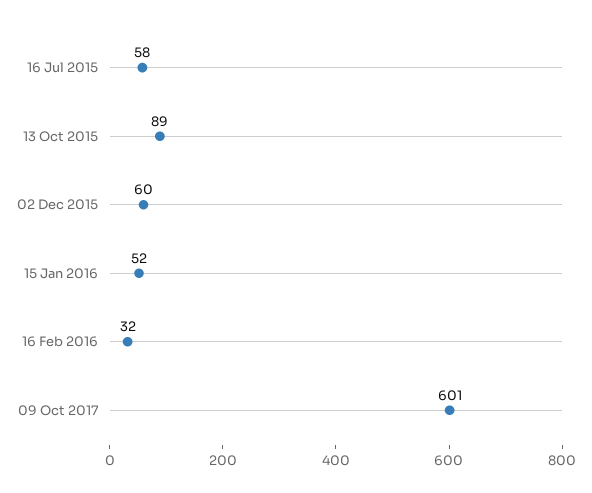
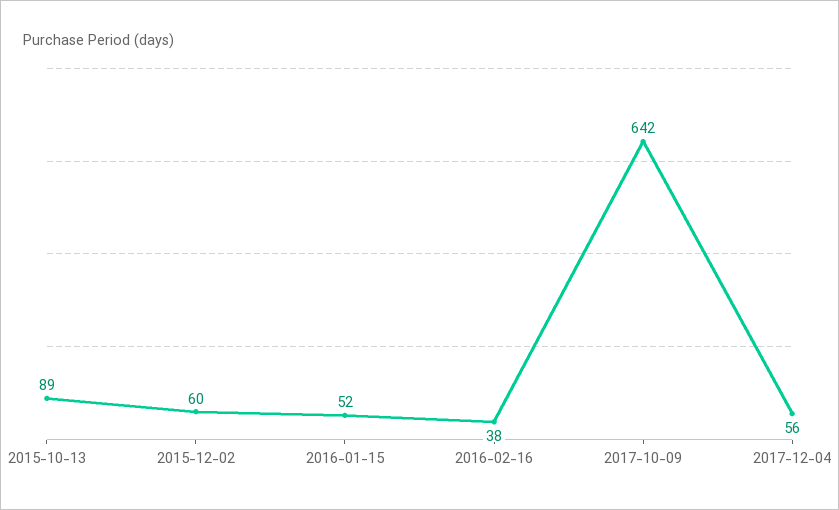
16 Jul 2015: 58 -> none
16 Feb 2016: 32 -> 38
09 Oct 2017: 601 -> 642
2017-12-04: none -> 56

